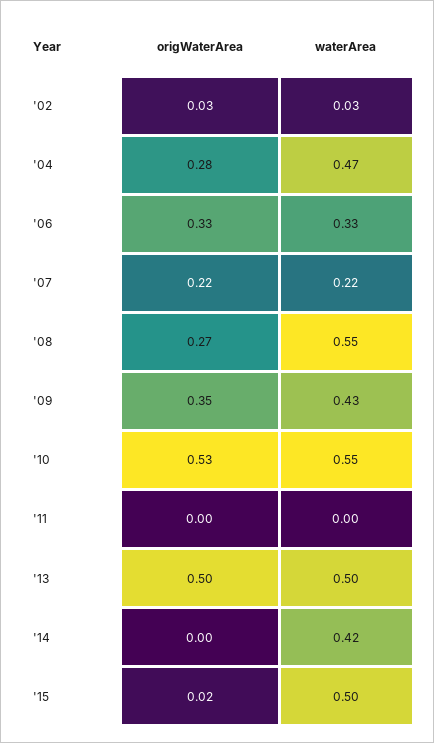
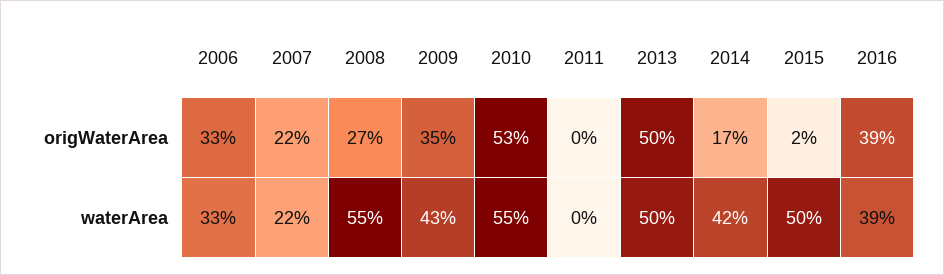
origWaterArea, '02: 0.03 -> none
waterArea, '02: 0.03 -> none
origWaterArea, '04: 0.28 -> none
waterArea, '04: 0.47 -> none
origWaterArea, '14: 0 -> 0.17
origWaterArea, 2016: none -> 0.39
waterArea, 2016: none -> 0.39

